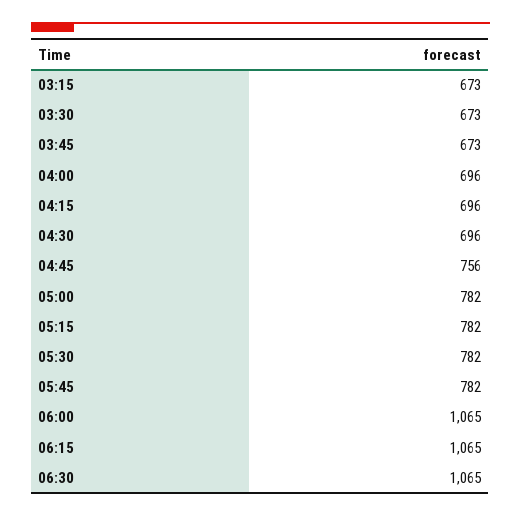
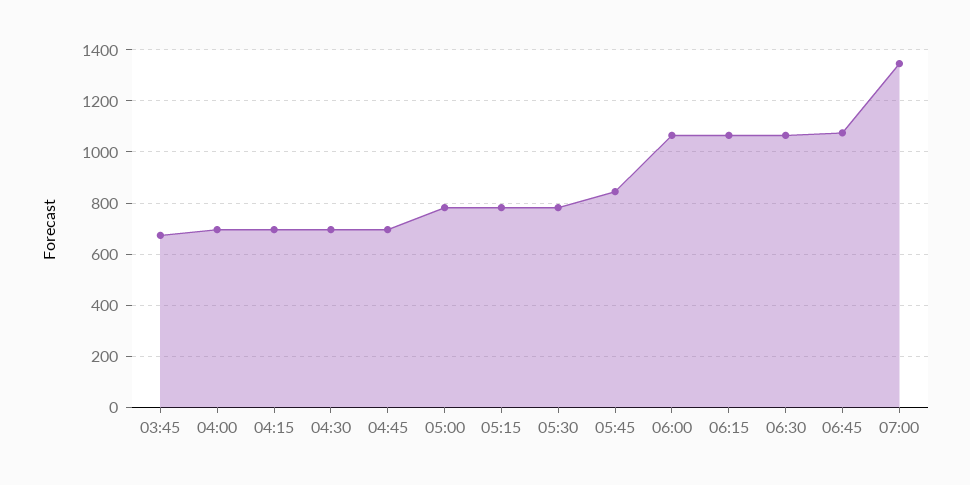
03:15: 673 -> none
03:30: 673 -> none
04:45: 756 -> 700
05:45: 782 -> 850
06:45: none -> 1075
07:00: none -> 1350

